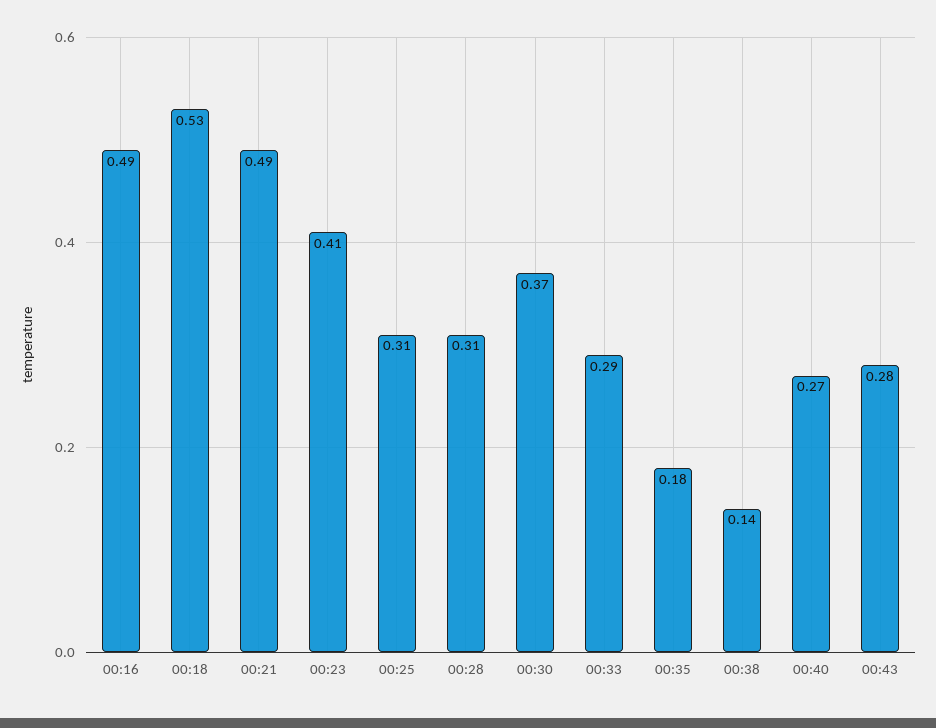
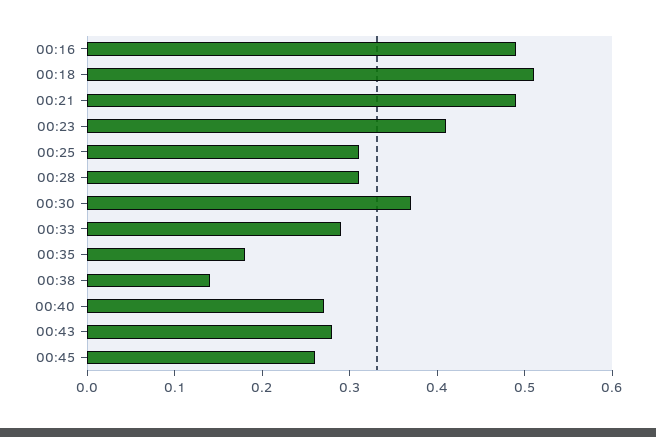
00:18: 0.53 -> 0.51
00:45: none -> 0.26

